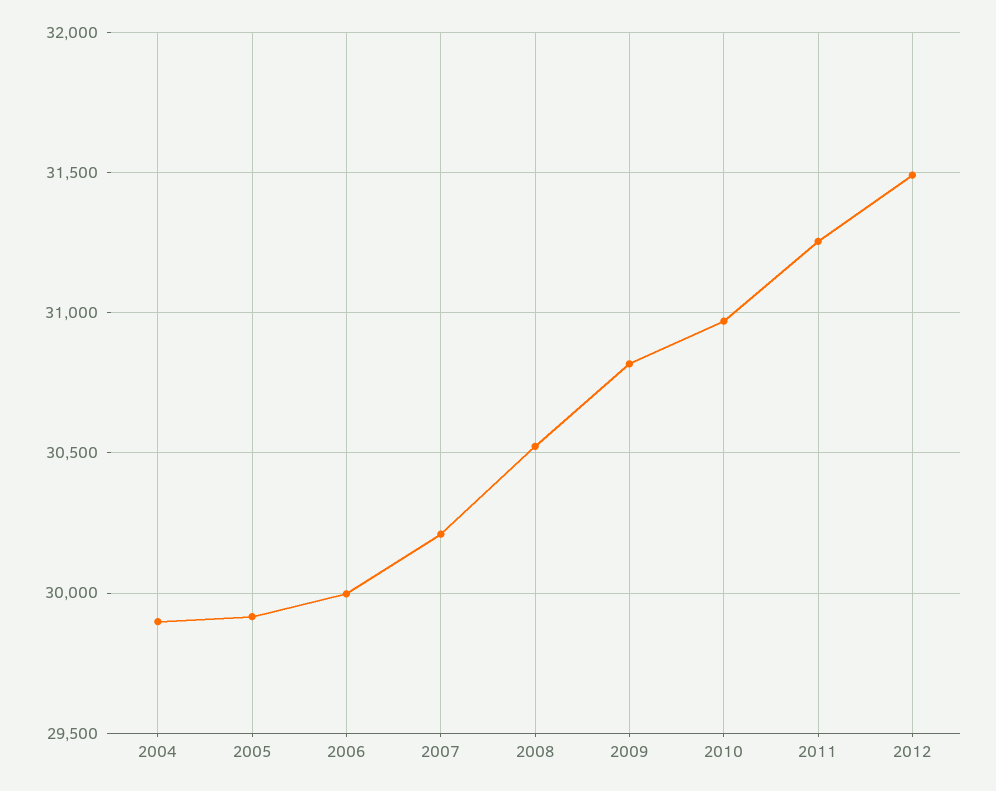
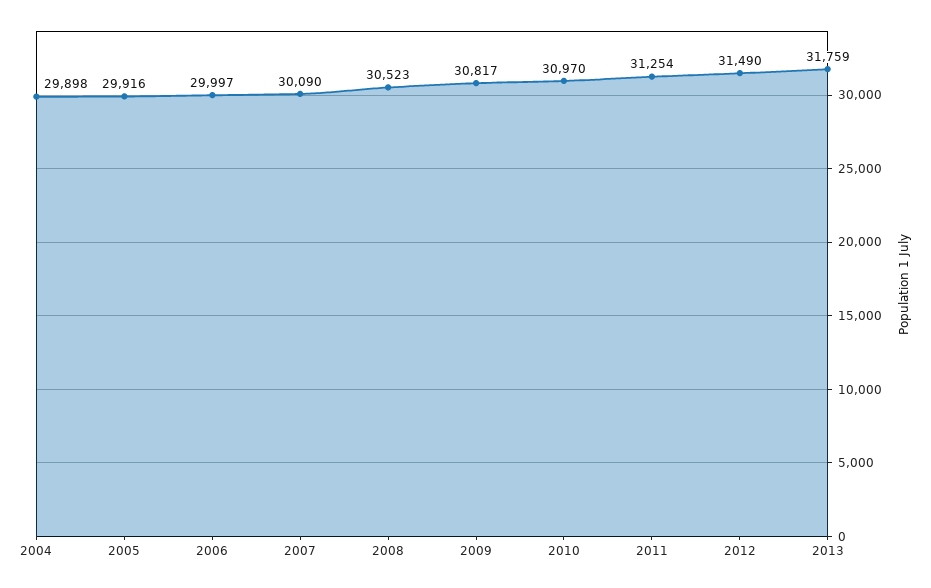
2007: 30200 -> 30090
2013: none -> 31759

